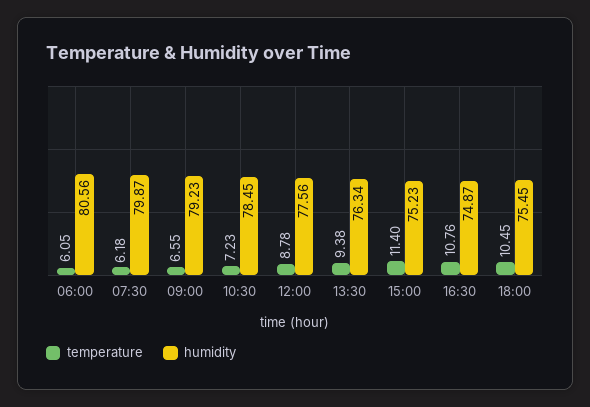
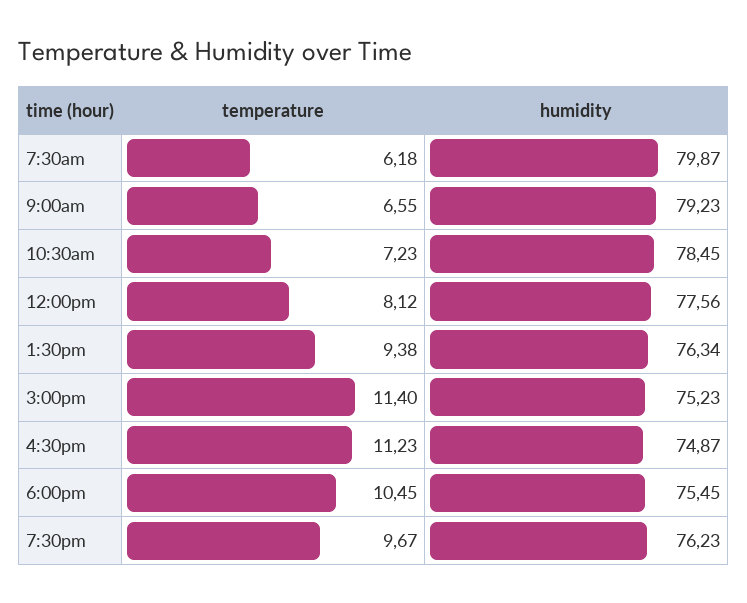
temperature, 06:00: 6.05 -> none
humidity, 06:00: 80.56 -> none
temperature, 12:00: 8.78 -> 8.12
temperature, 16:30: 10.76 -> 11.23
temperature, 7:30pm: none -> 9.67
humidity, 7:30pm: none -> 76.23

